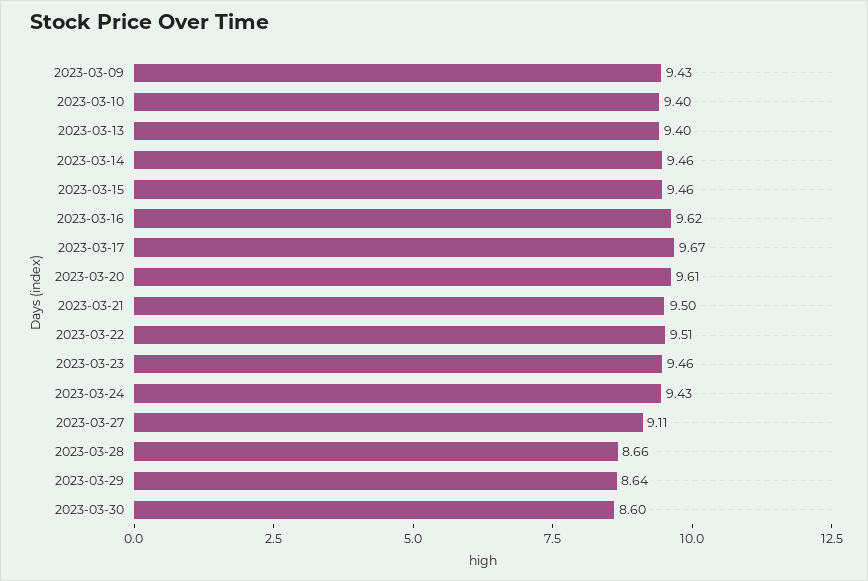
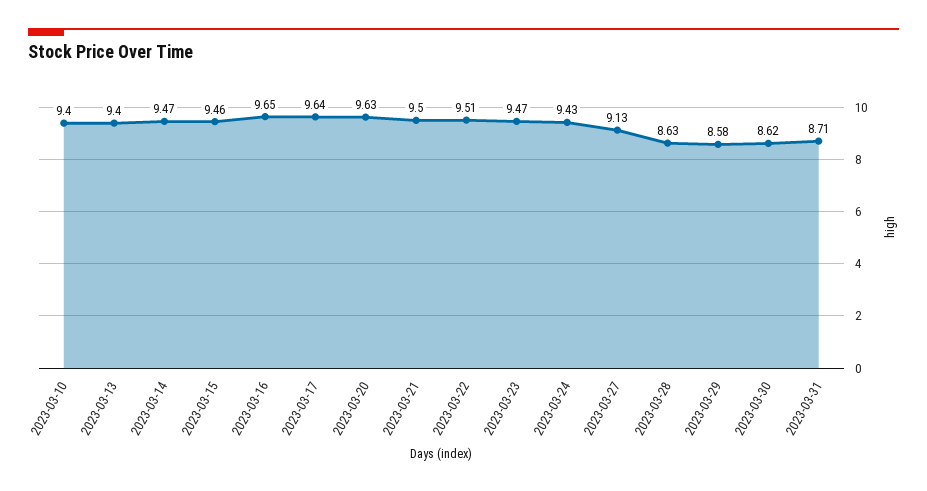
2023-03-09: 9.43 -> none
2023-03-14: 9.46 -> 9.47
2023-03-16: 9.62 -> 9.65
2023-03-17: 9.67 -> 9.64
2023-03-20: 9.61 -> 9.63
2023-03-23: 9.46 -> 9.47
2023-03-27: 9.11 -> 9.13
2023-03-28: 8.66 -> 8.63
2023-03-29: 8.64 -> 8.58
2023-03-30: 8.6 -> 8.62
2023-03-31: none -> 8.71

